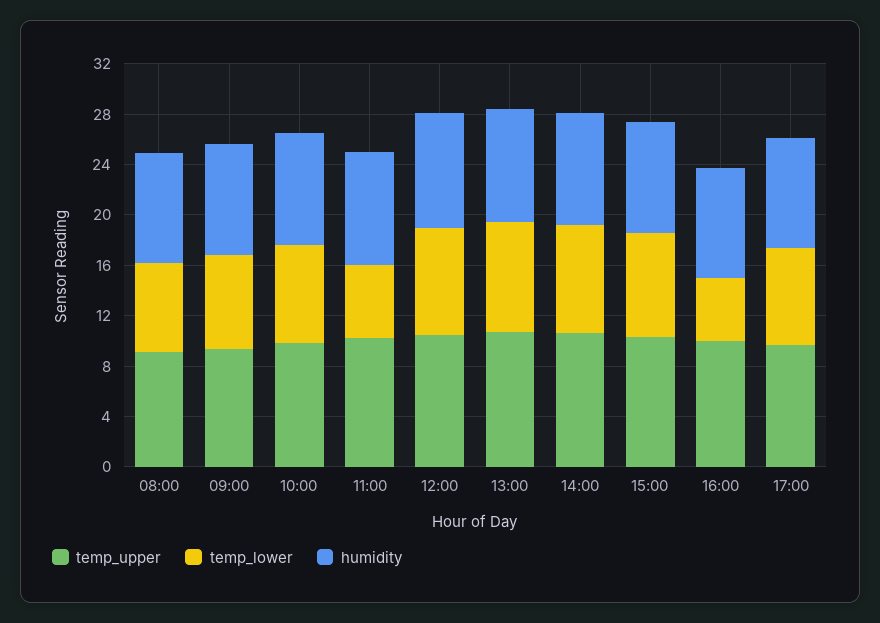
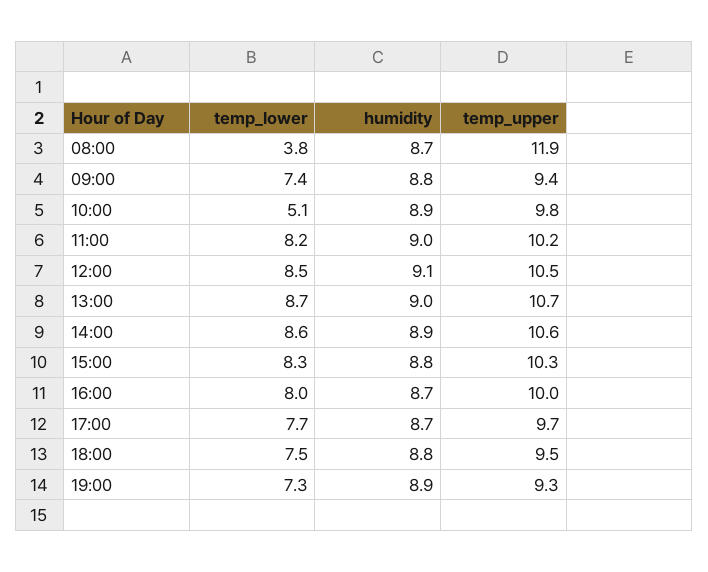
temp_upper, 08:00: 9 -> 11.9
temp_lower, 08:00: 7 -> 3.8
temp_lower, 10:00: 8 -> 5.1
temp_lower, 11:00: 6 -> 8.2
temp_lower, 16:00: 5 -> 8
temp_lower, 18:00: none -> 7.5
humidity, 18:00: none -> 8.8
temp_upper, 18:00: none -> 9.5
temp_lower, 19:00: none -> 7.3
humidity, 19:00: none -> 8.9
temp_upper, 19:00: none -> 9.3

